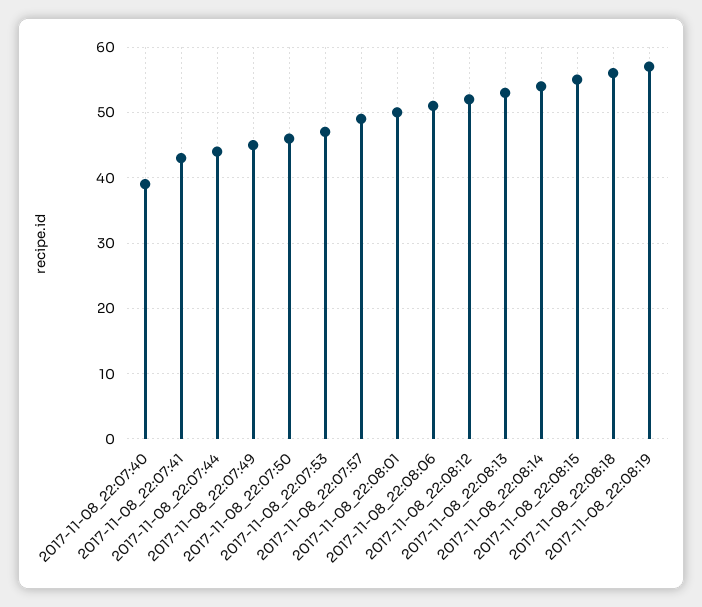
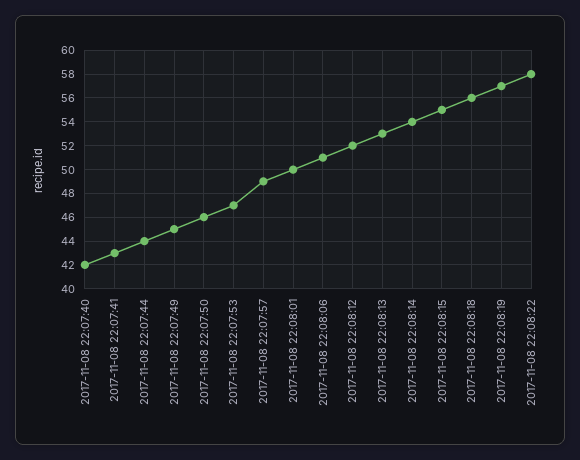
2017-11-08_22:07:40: 39 -> 42
2017-11-08 22:08:22: none -> 58

